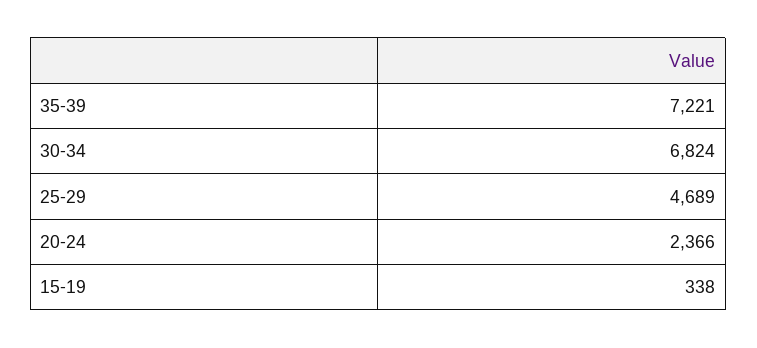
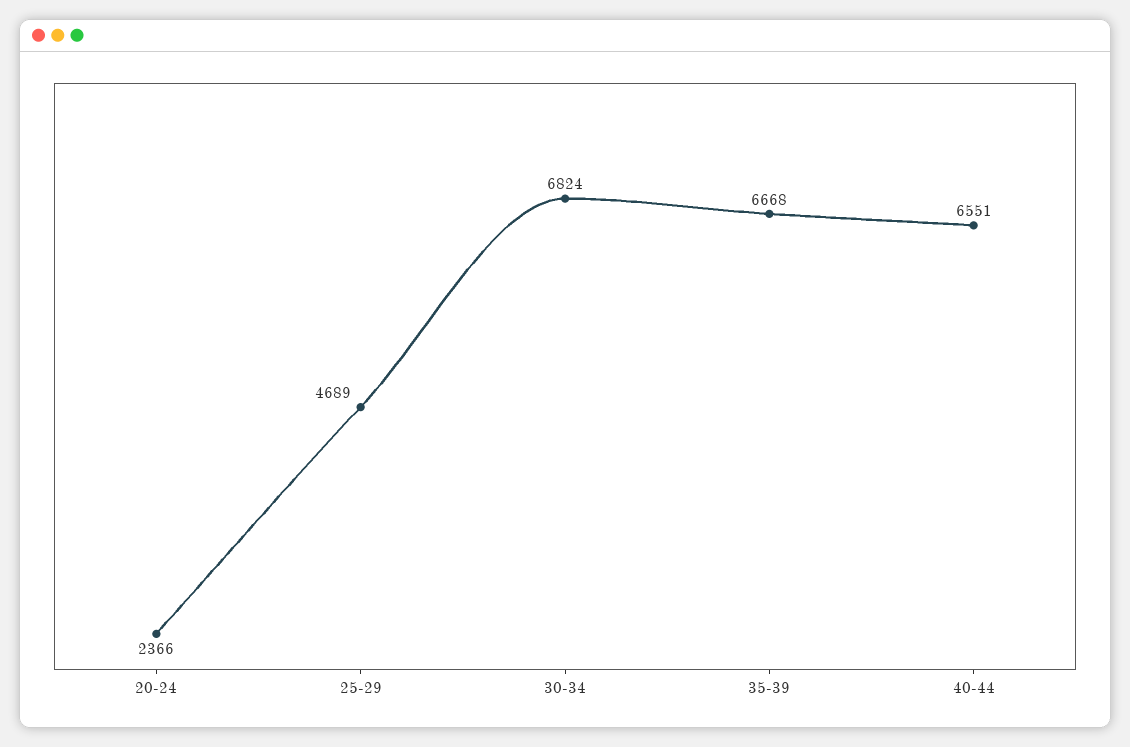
35-39: 7221 -> 6668
15-19: 338 -> none
40-44: none -> 6551

